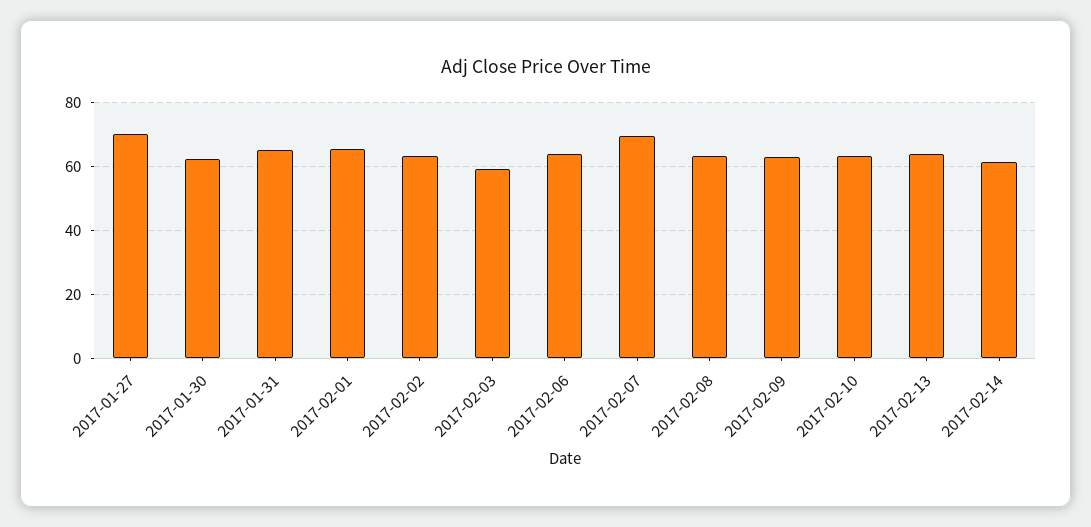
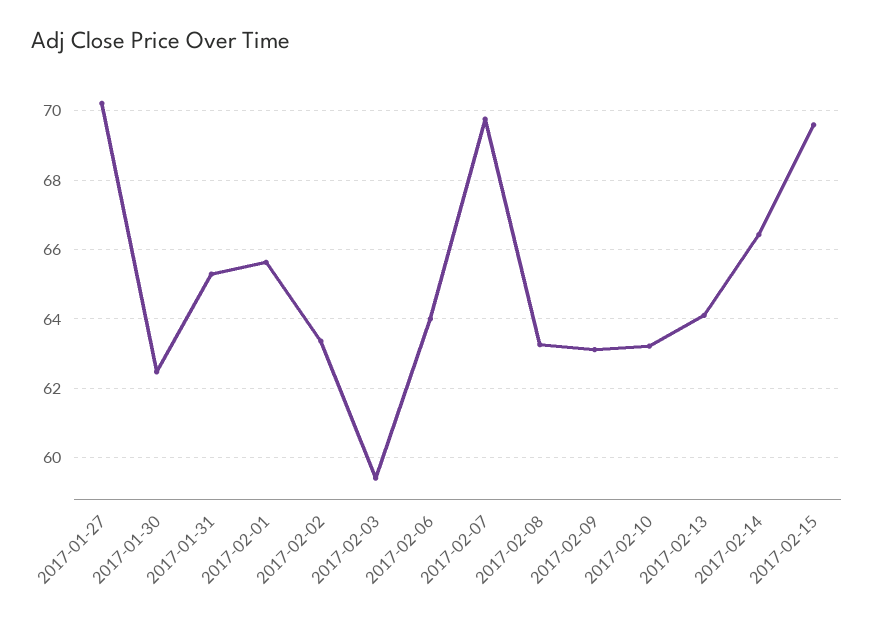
2017-02-14: 62 -> 66.4
2017-02-15: none -> 69.6

